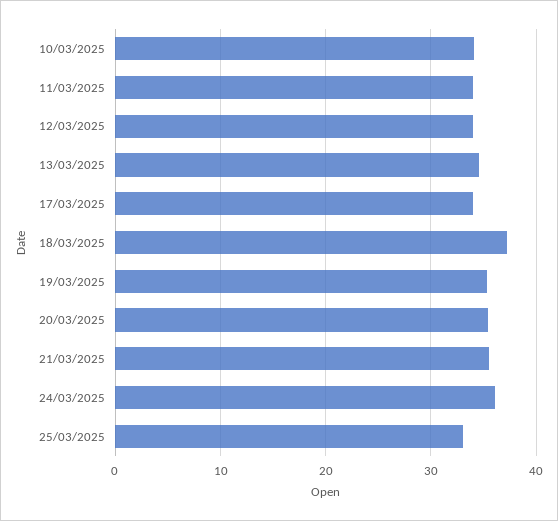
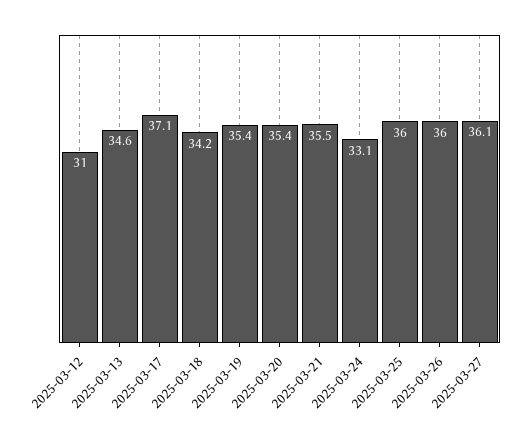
10/03/2025: 34 -> none
11/03/2025: 34 -> none
12/03/2025: 34 -> 31
17/03/2025: 34 -> 37.1
18/03/2025: 37 -> 34.2
24/03/2025: 36 -> 33.1
25/03/2025: 33 -> 36
2025-03-26: none -> 36
2025-03-27: none -> 36.1

